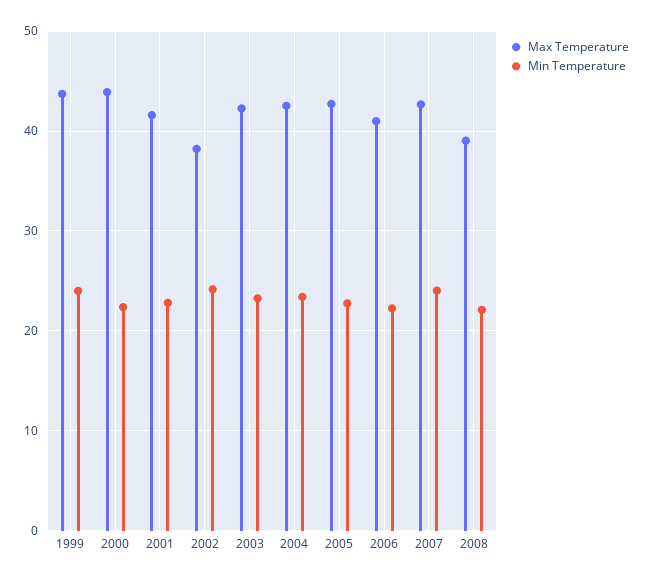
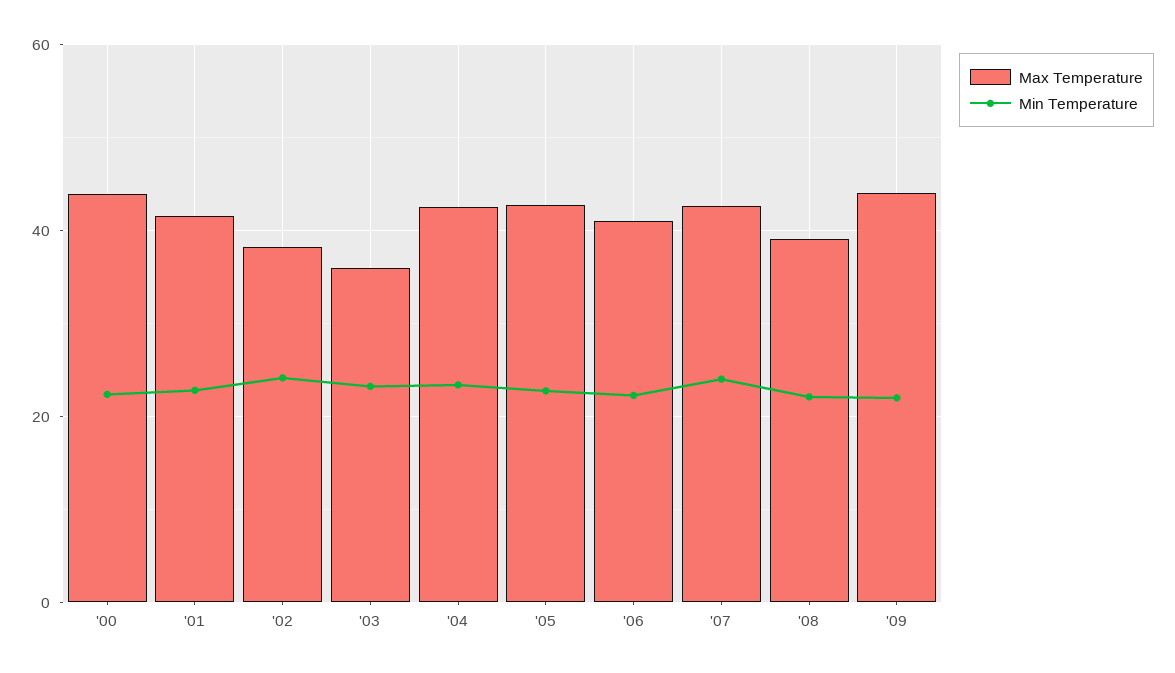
Max Temperature, 1999: 44 -> none
Min Temperature, 1999: 24 -> none
Max Temperature, 2003: 42 -> 36
Max Temperature, '09: none -> 44
Min Temperature, '09: none -> 22

